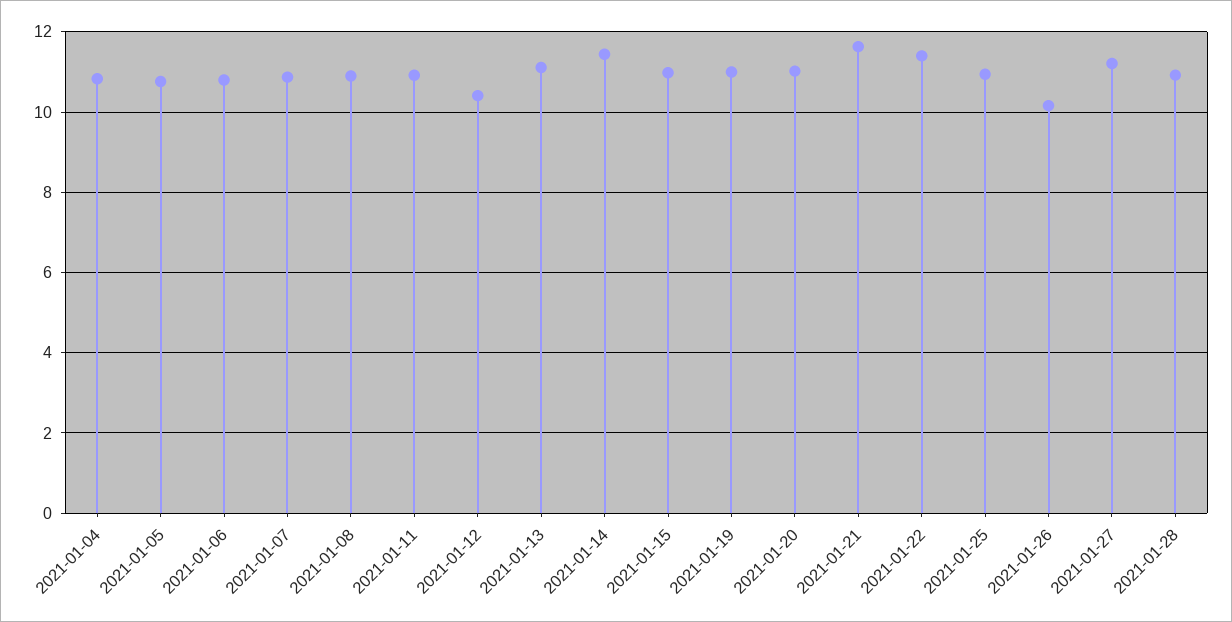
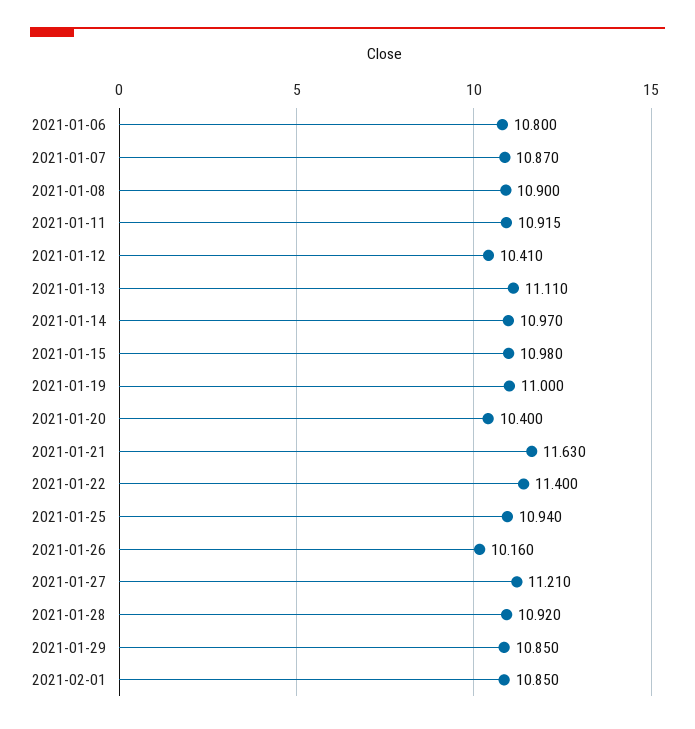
2021-01-04: 10.8 -> none
2021-01-05: 10.8 -> none
2021-01-14: 11.4 -> 10.97
2021-01-20: 11 -> 10.4
2021-01-29: none -> 10.85
2021-02-01: none -> 10.85

